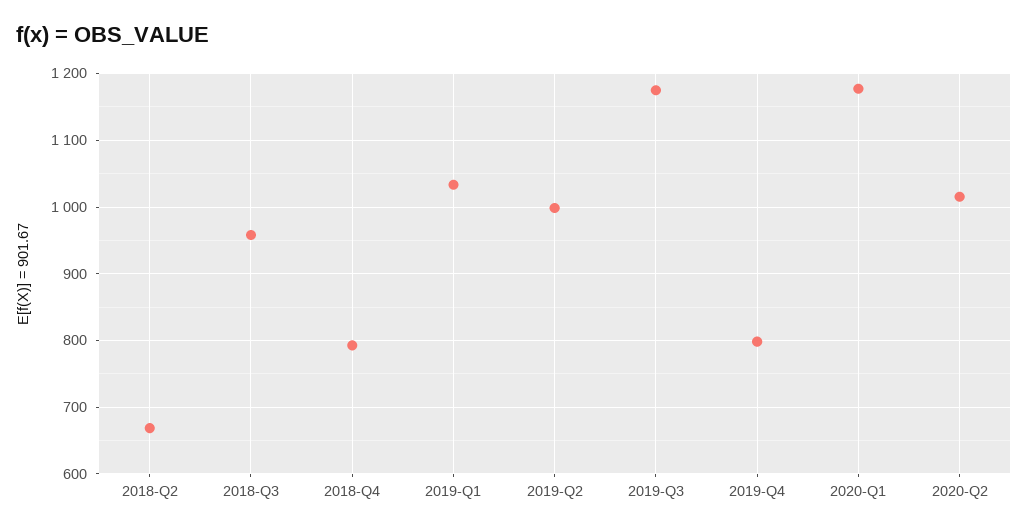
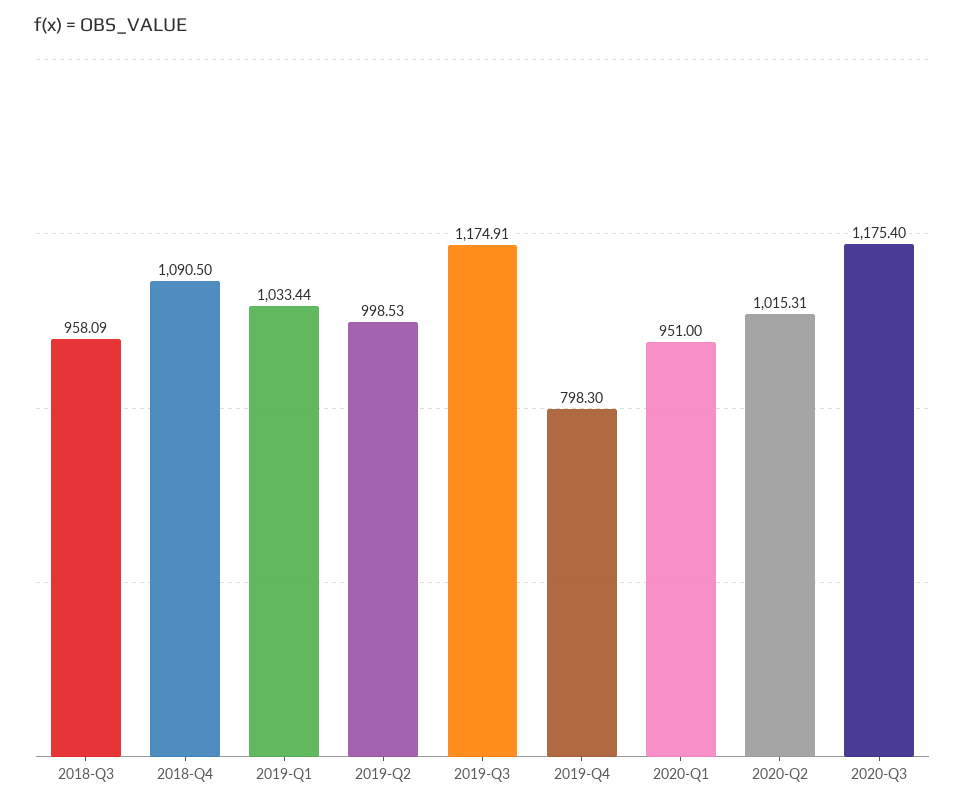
2018-Q2: 670 -> none
2018-Q4: 790 -> 1090.5
2020-Q1: 1180 -> 951
2020-Q3: none -> 1175.4

